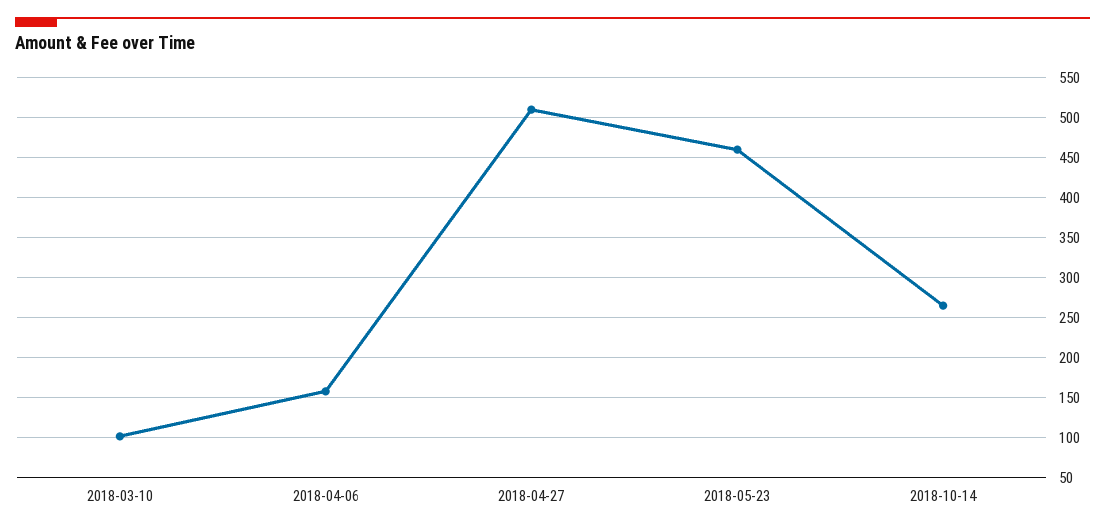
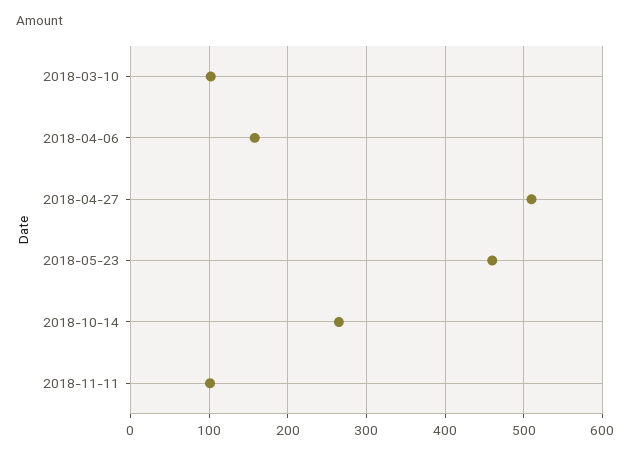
2018-11-11: none -> 100

